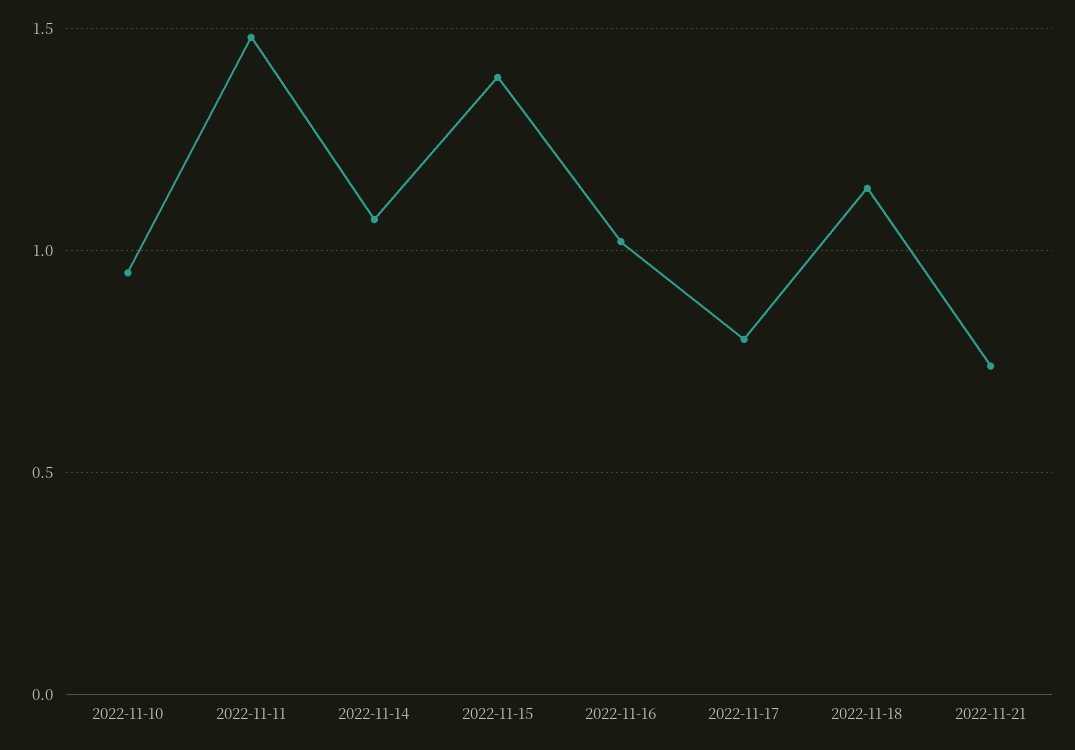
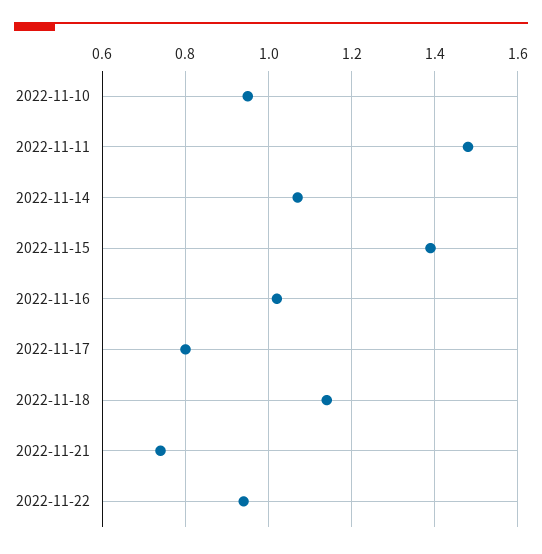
2022-11-22: none -> 0.95

